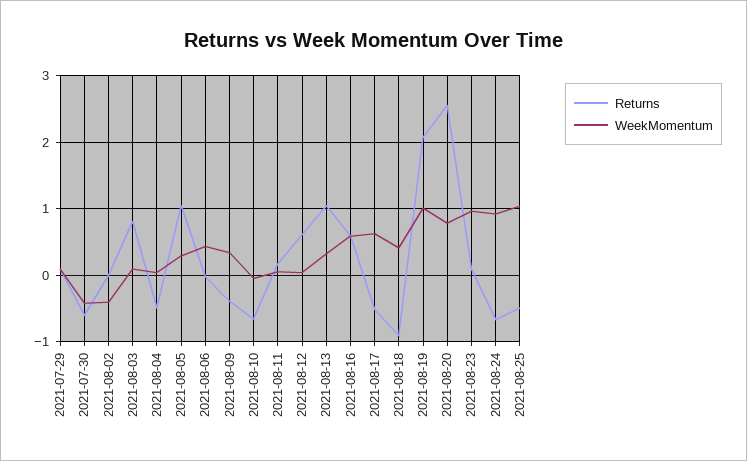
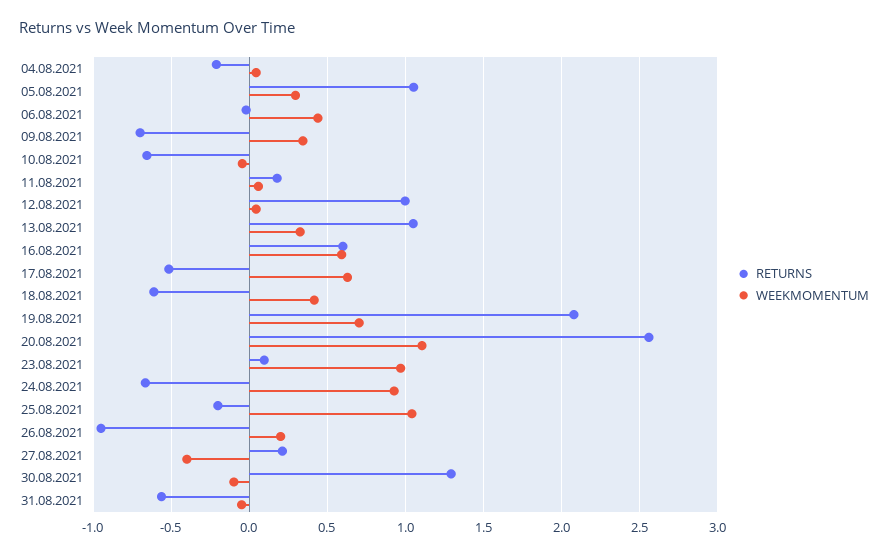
Returns, 2021-07-29: 0.1 -> none
WeekMomentum, 2021-07-29: 0.1 -> none
Returns, 2021-07-30: -0.6 -> none
WeekMomentum, 2021-07-30: -0.4 -> none
Returns, 2021-08-02: 0 -> none
WeekMomentum, 2021-08-02: -0.4 -> none
Returns, 2021-08-03: 0.8 -> none
WeekMomentum, 2021-08-03: 0.1 -> none
Returns, 2021-08-04: -0.5 -> -0.2
Returns, 2021-08-09: -0.4 -> -0.7
Returns, 2021-08-12: 0.6 -> 1
Returns, 2021-08-18: -0.9 -> -0.6
WeekMomentum, 2021-08-19: 1 -> 0.7
WeekMomentum, 2021-08-20: 0.8 -> 1.1
Returns, 2021-08-25: -0.5 -> -0.2
Returns, 26.08.2021: none -> -0.95
WeekMomentum, 26.08.2021: none -> 0.2
Returns, 27.08.2021: none -> 0.2
WeekMomentum, 27.08.2021: none -> -0.4
Returns, 30.08.2021: none -> 1.3
WeekMomentum, 30.08.2021: none -> -0.1
Returns, 31.08.2021: none -> -0.55
WeekMomentum, 31.08.2021: none -> -0.05

